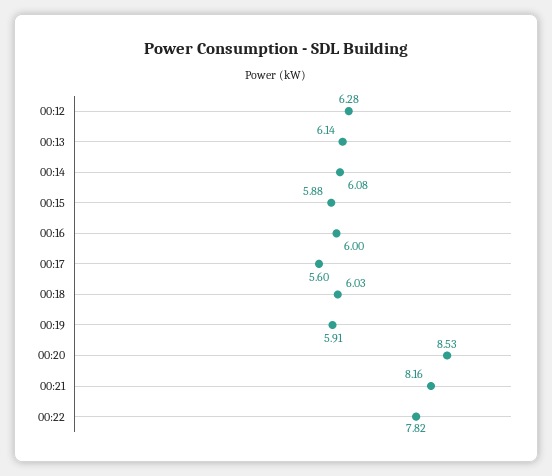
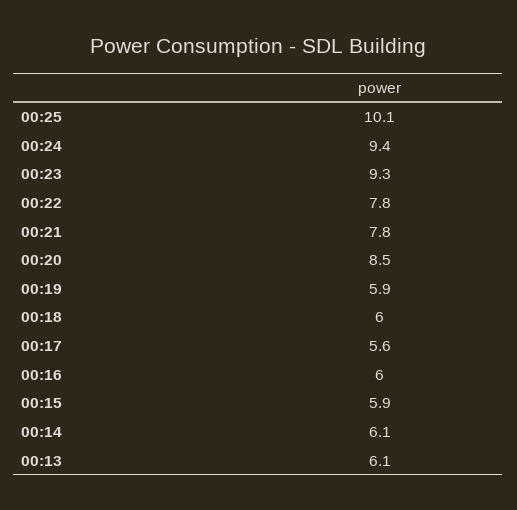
00:12: 6.28 -> none
00:21: 8.16 -> 7.8
00:25: none -> 10.1
00:24: none -> 9.4
00:23: none -> 9.3

